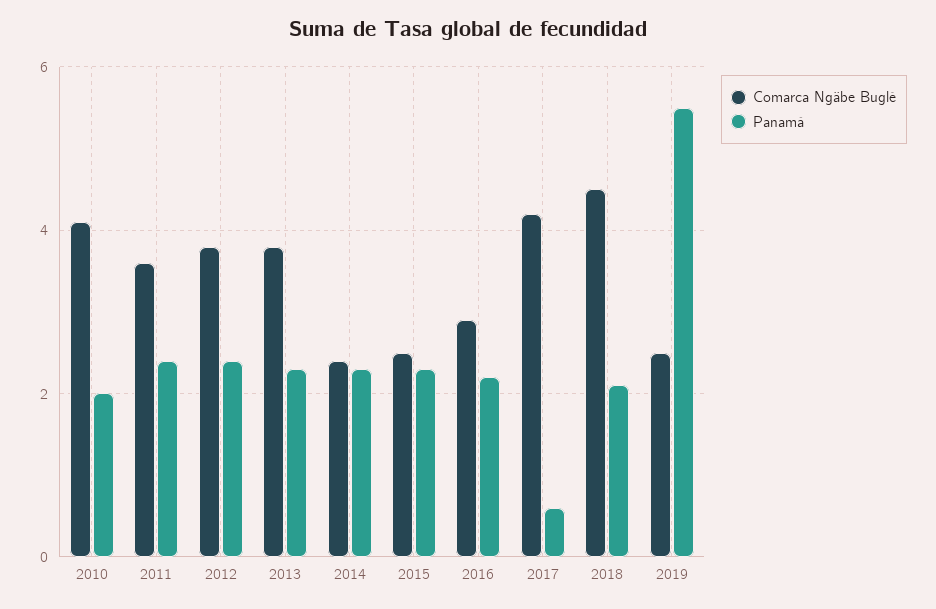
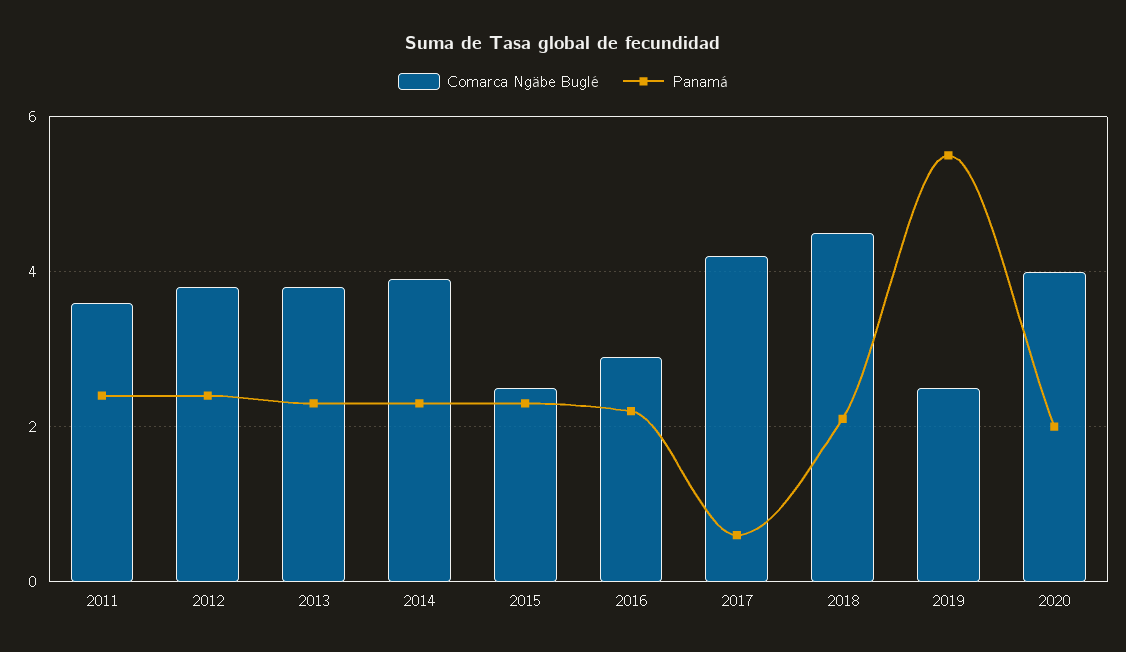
Comarca Ngäbe Buglé, 2010: 4 -> none
Panamá, 2010: 2 -> none
Comarca Ngäbe Buglé, 2014: 2.5 -> 4
Comarca Ngäbe Buglé, 2020: none -> 4
Panamá, 2020: none -> 2

